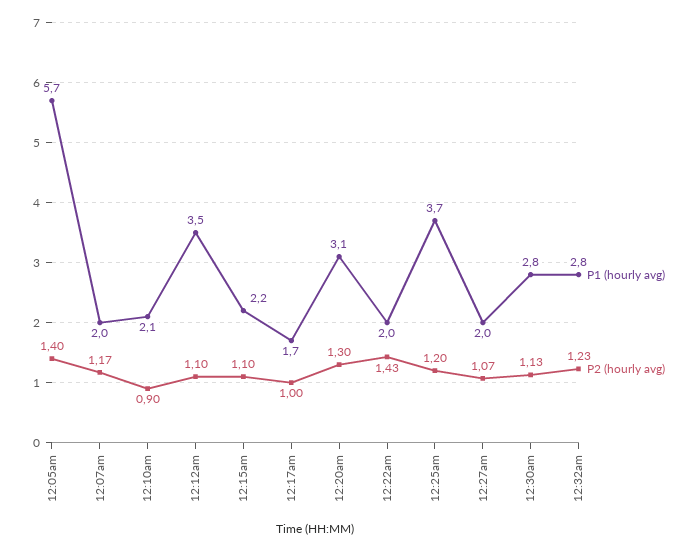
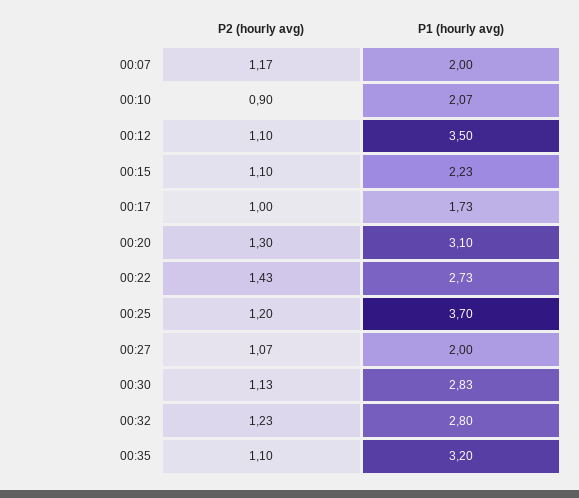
P1 (hourly avg), 12:05am: 5.7 -> none
P2 (hourly avg), 12:05am: 1.4 -> none
P1 (hourly avg), 12:22am: 2 -> 2.73
P2 (hourly avg), 00:35: none -> 1.1
P1 (hourly avg), 00:35: none -> 3.2

